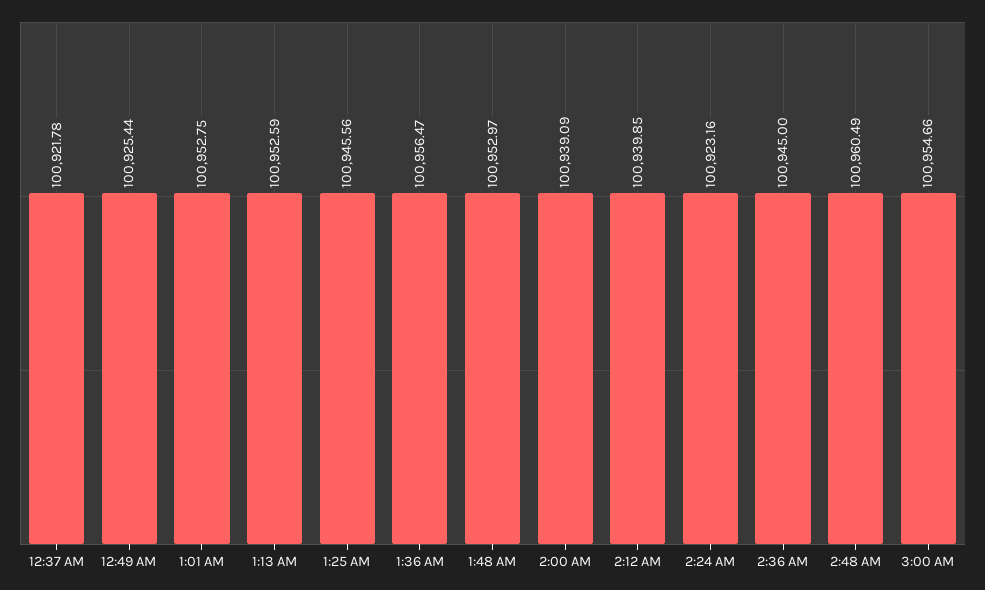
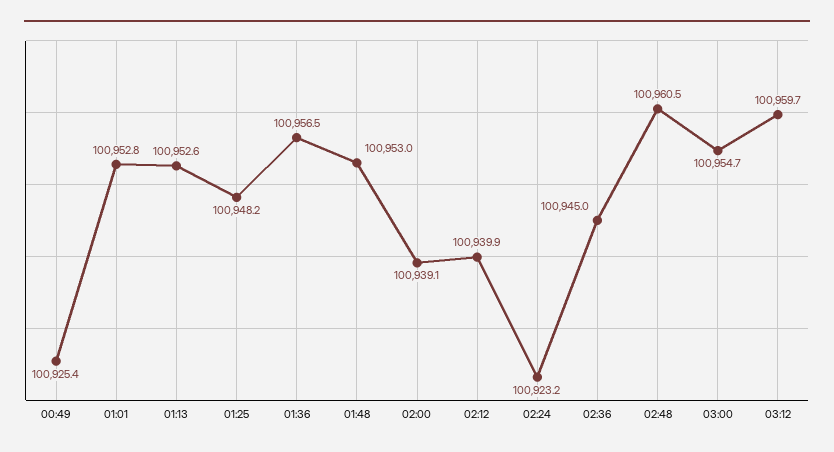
12:37 AM: 100921.78 -> none
1:25 AM: 100945.56 -> 100948.2
03:12: none -> 100959.7

